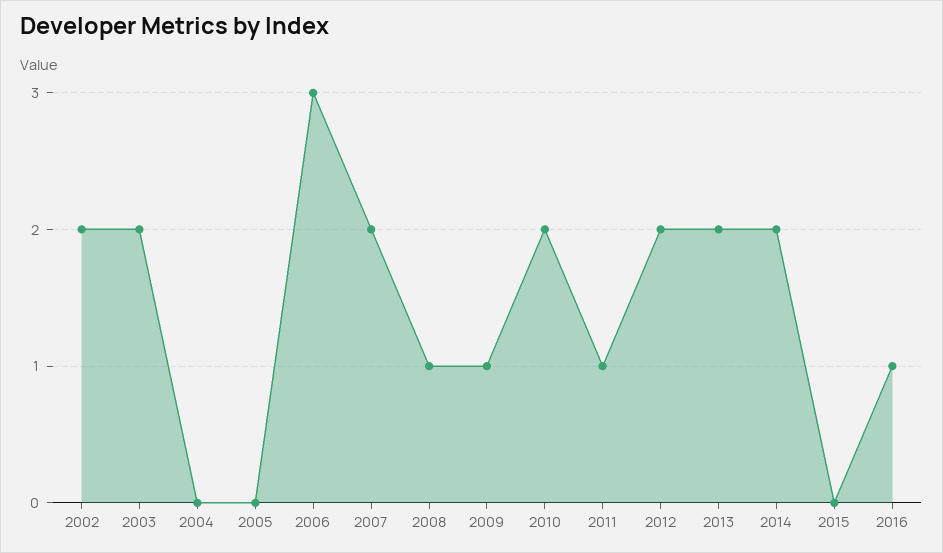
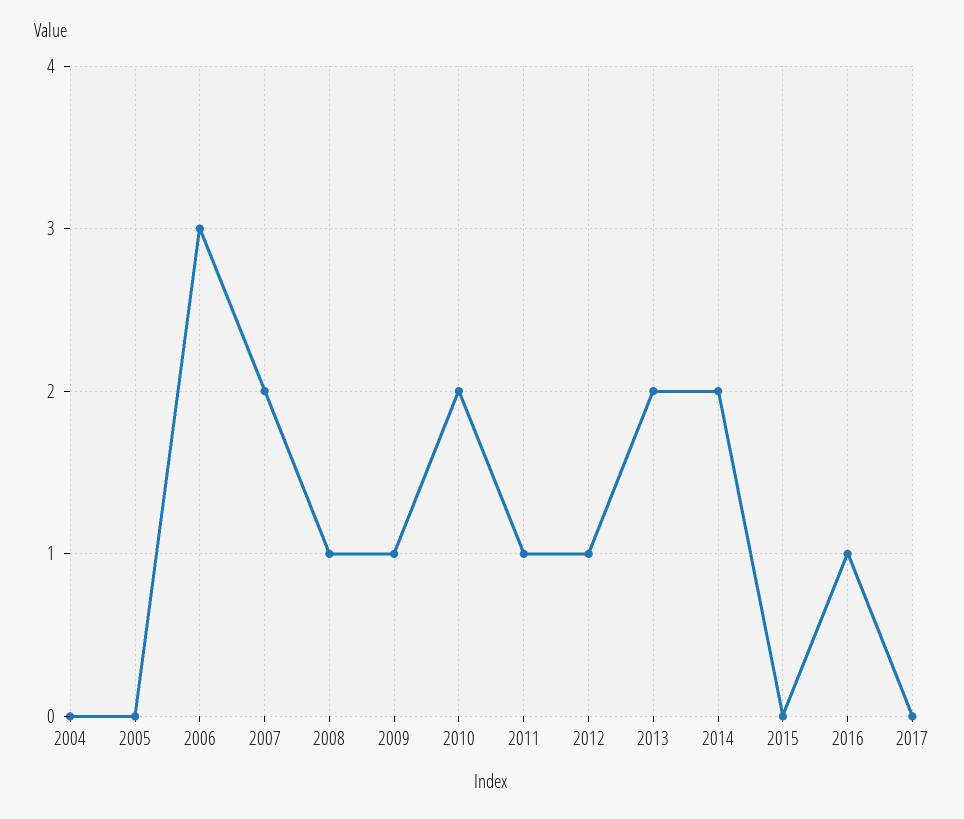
2002: 2 -> none
2003: 2 -> none
2012: 2 -> 1
2017: none -> 0

